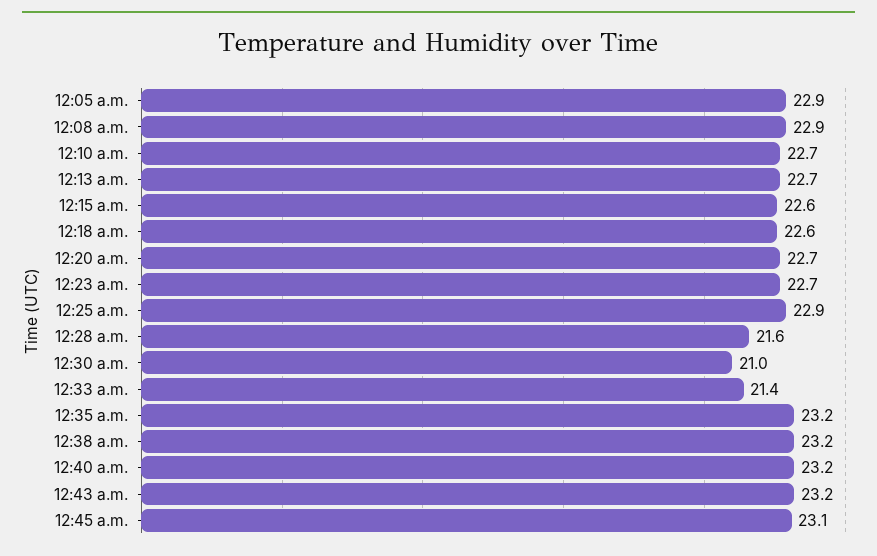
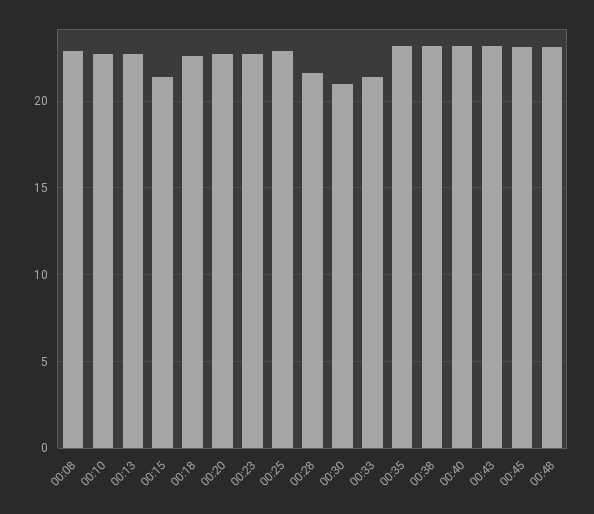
12:05 a.m.: 22.9 -> none
12:15 a.m.: 22.6 -> 21.5
00:48: none -> 23

